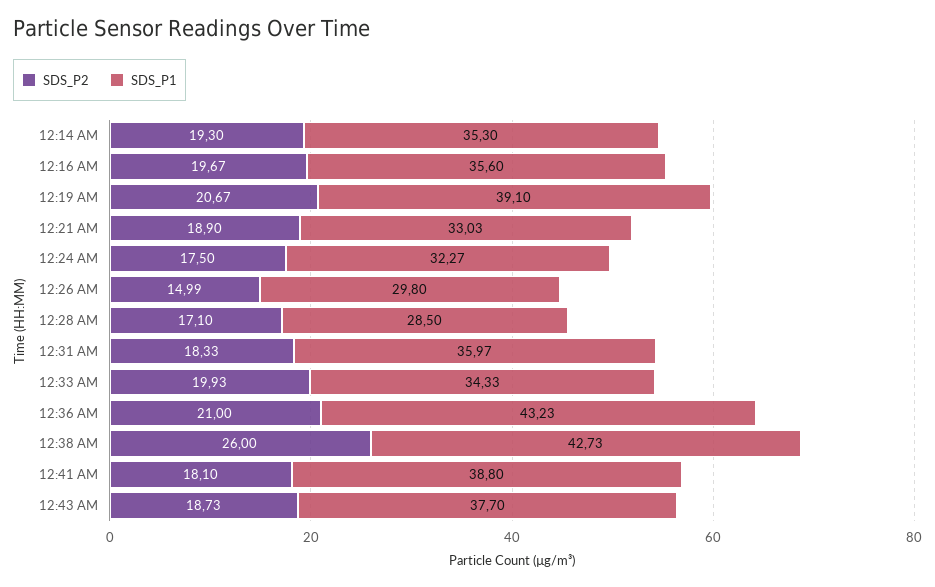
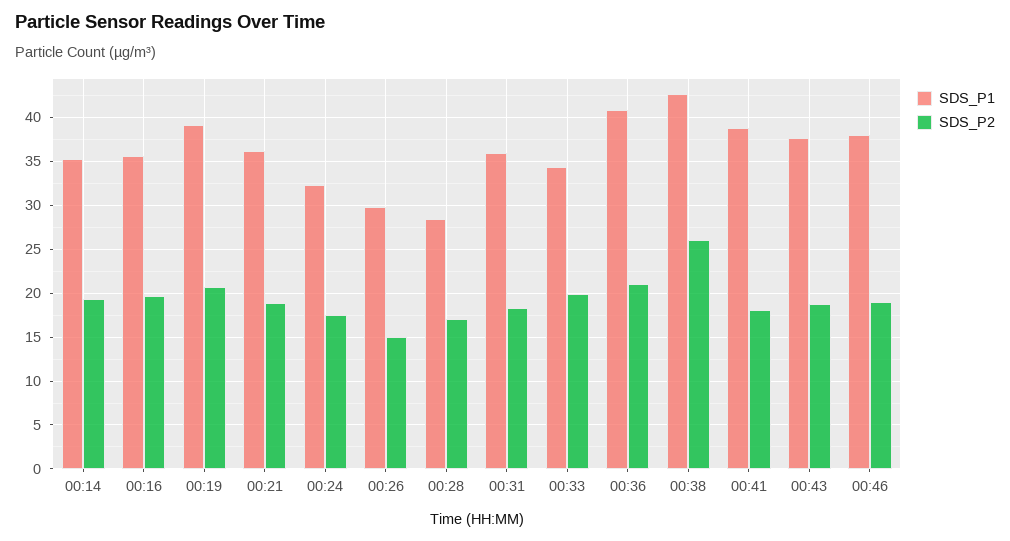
SDS_P1, 12:21 AM: 33.03 -> 36
SDS_P1, 12:36 AM: 43.23 -> 41
SDS_P1, 00:46: none -> 38
SDS_P2, 00:46: none -> 19

